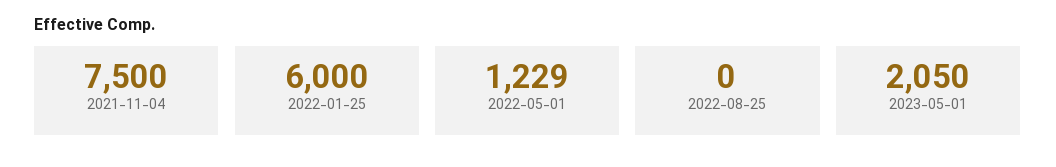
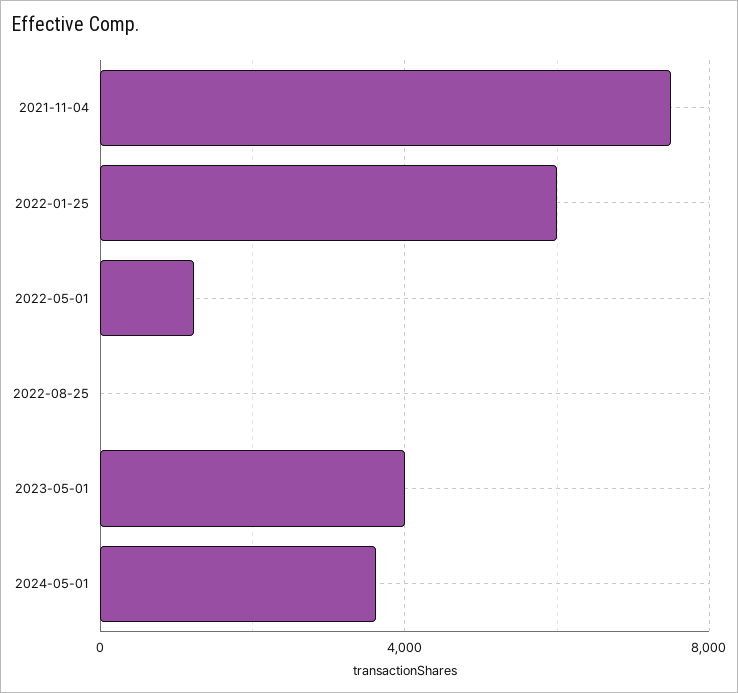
2023-05-01: 2050 -> 4000
2024-05-01: none -> 3500

